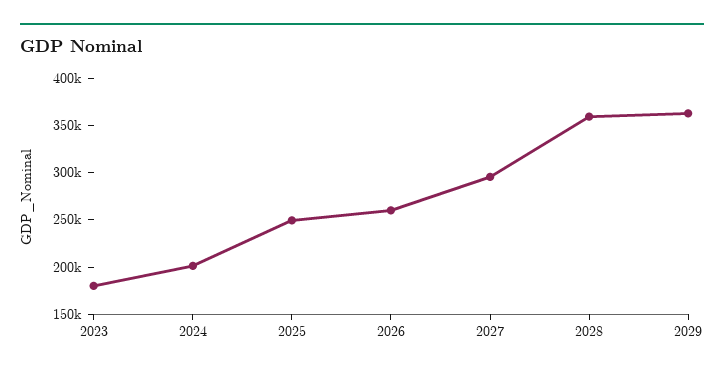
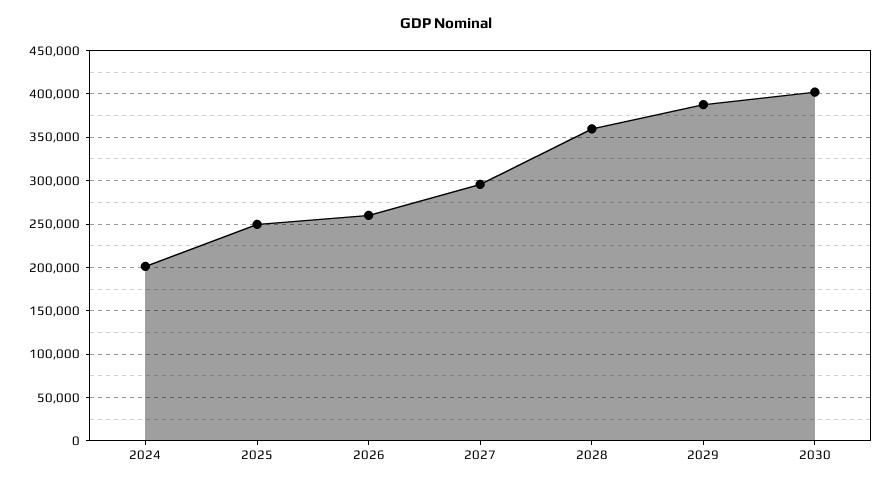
2023: 180000 -> none
2029: 360000 -> 390000
2030: none -> 400000

